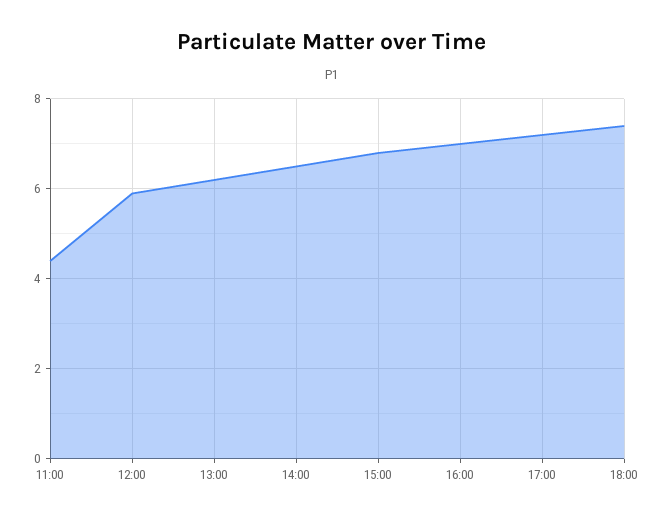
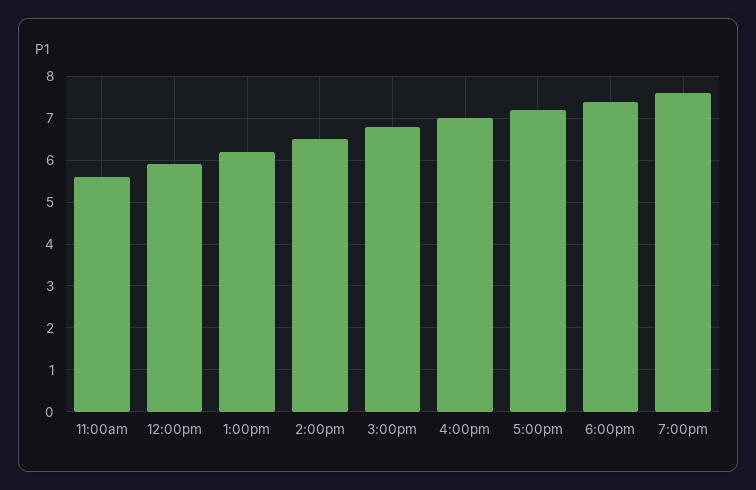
11:00: 4.5 -> 5.5
7:00pm: none -> 7.5

